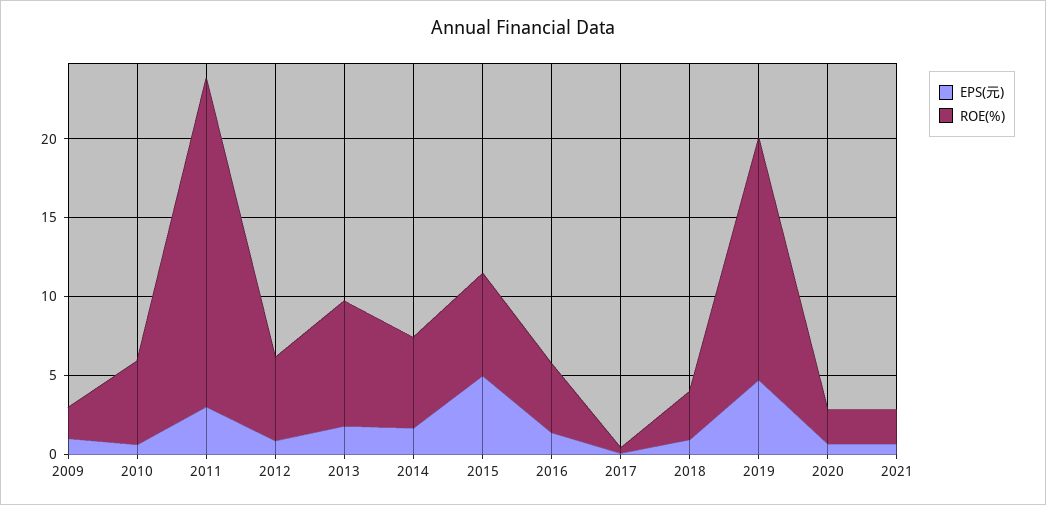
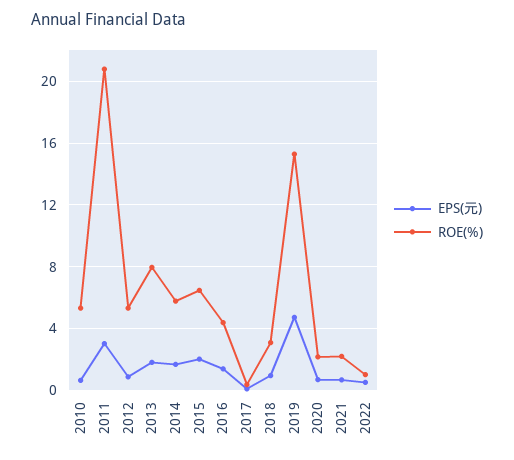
EPS(元), 2009: 1 -> none
ROE(%), 2009: 2 -> none
EPS(元), 2015: 5 -> 2
EPS(元), 2022: none -> 0.5
ROE(%), 2022: none -> 1

